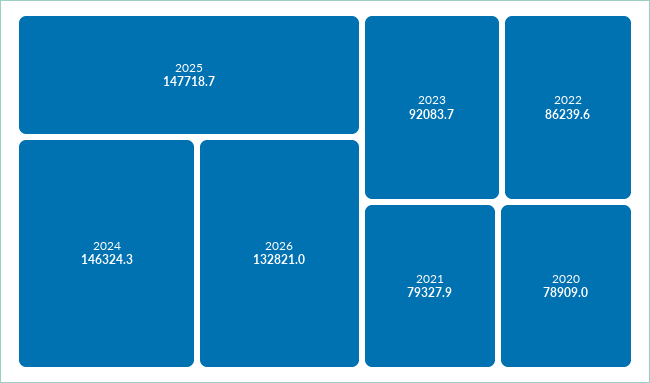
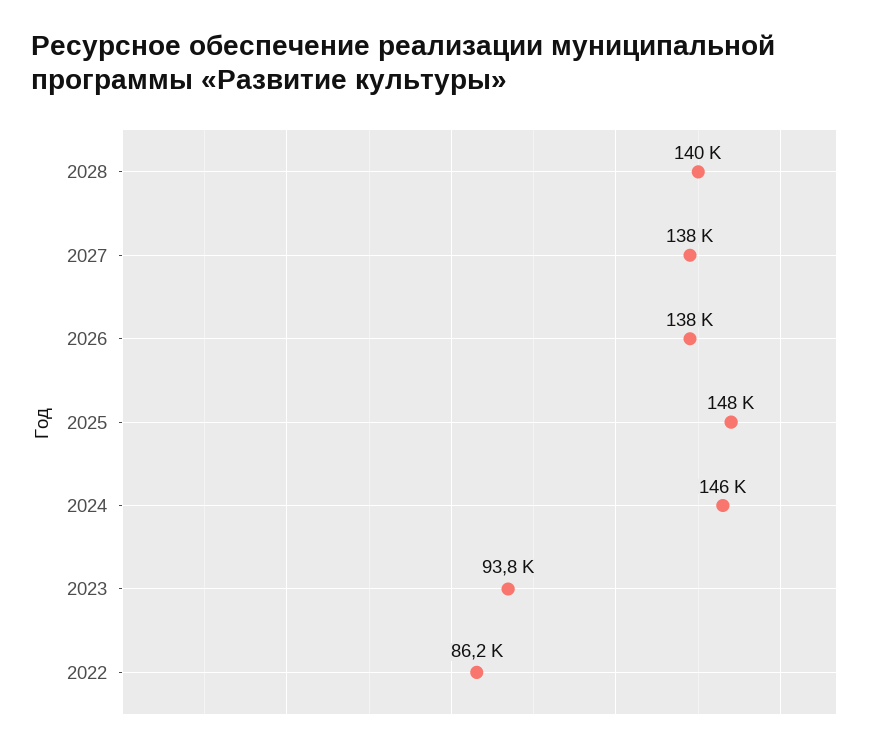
2026: 132821 -> 138000
2023: 92083.7 -> 93800
2021: 79327.9 -> none
2020: 78909 -> none
2028: none -> 140000
2027: none -> 138000

